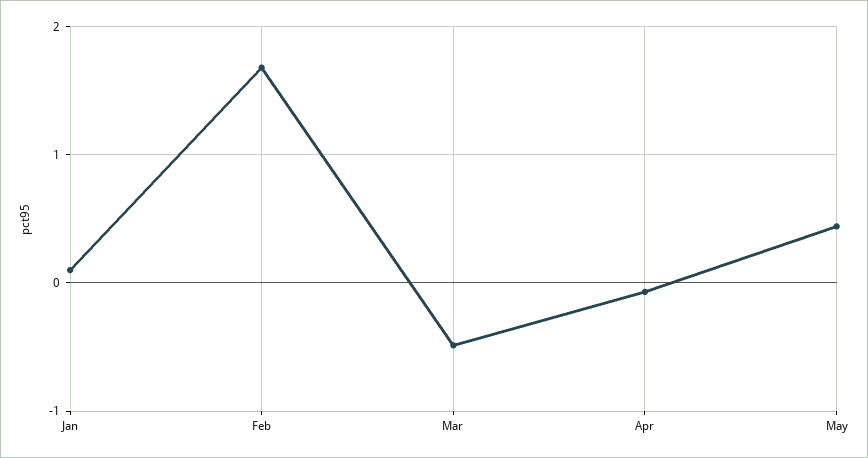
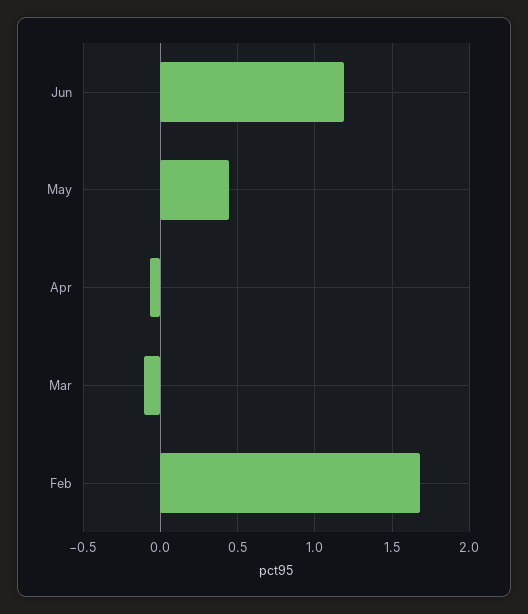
Jan: 0.1 -> none
Mar: -0.5 -> -0.1
Jun: none -> 1.2

